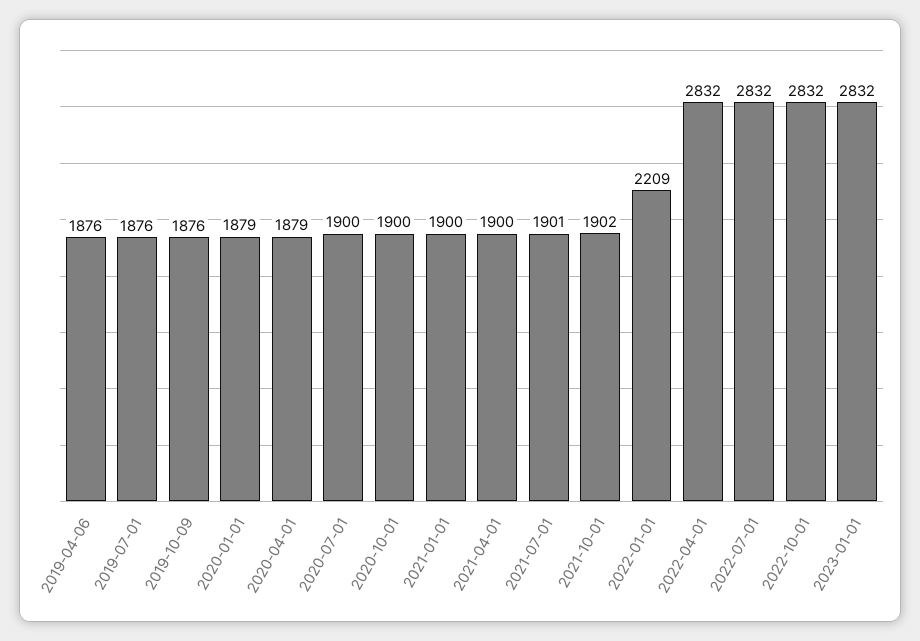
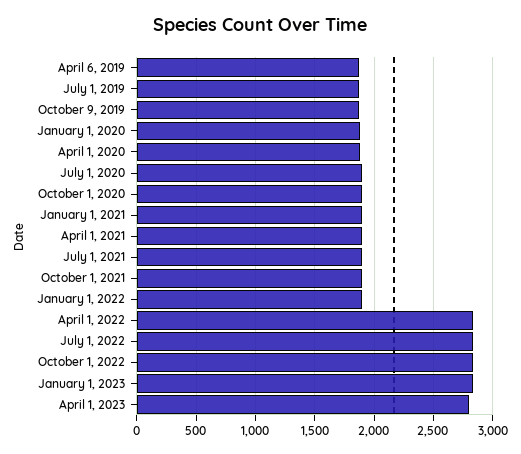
2022-01-01: 2209 -> 1900
April 1, 2023: none -> 2800

